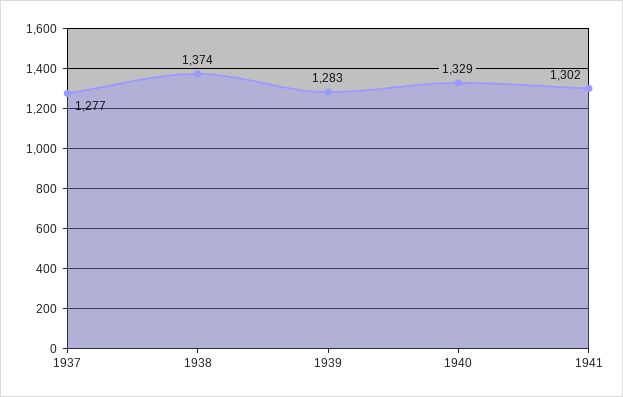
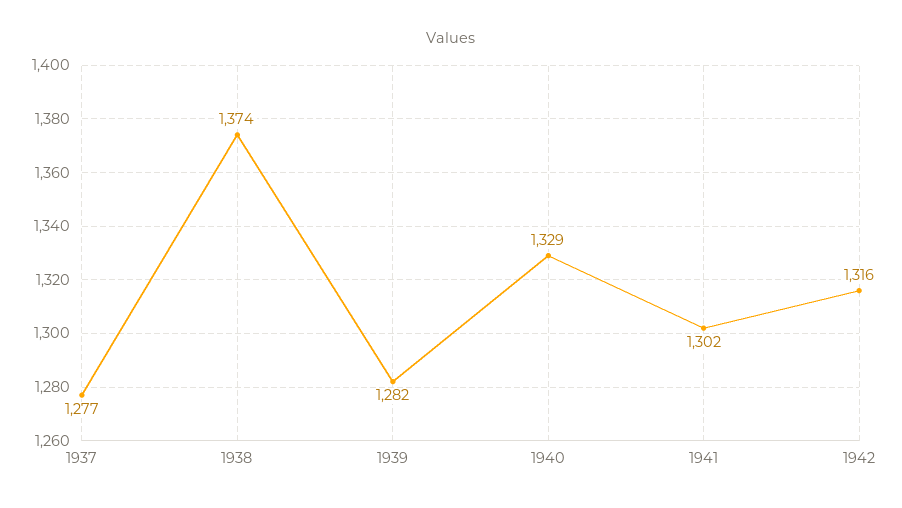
1939: 1283 -> 1282
1942: none -> 1316

